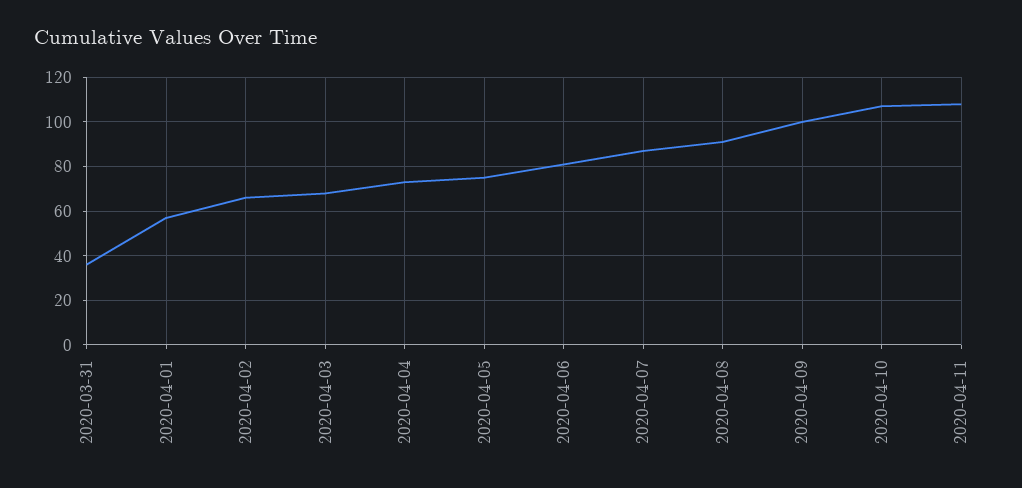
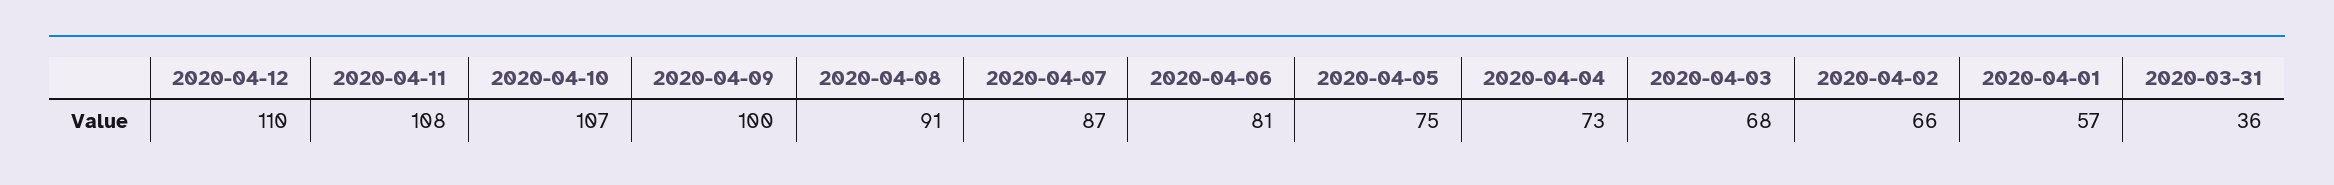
2020-04-12: none -> 110

